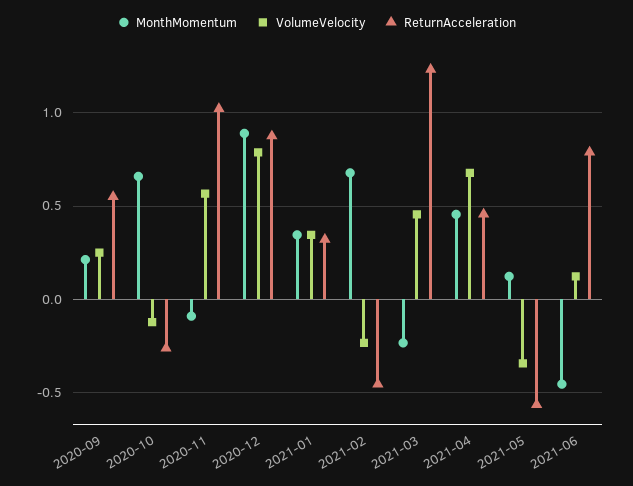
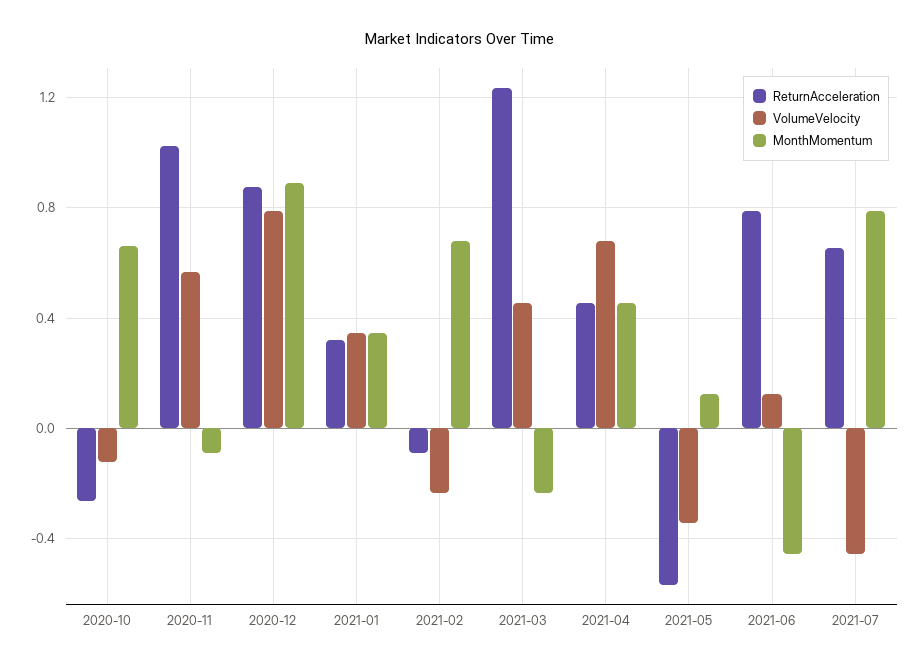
MonthMomentum, 2020-09: 0.2 -> none
VolumeVelocity, 2020-09: 0.25 -> none
ReturnAcceleration, 2020-09: 0.55 -> none
ReturnAcceleration, 2021-02: -0.45 -> -0.1
ReturnAcceleration, 2021-07: none -> 0.65
VolumeVelocity, 2021-07: none -> -0.45
MonthMomentum, 2021-07: none -> 0.8

